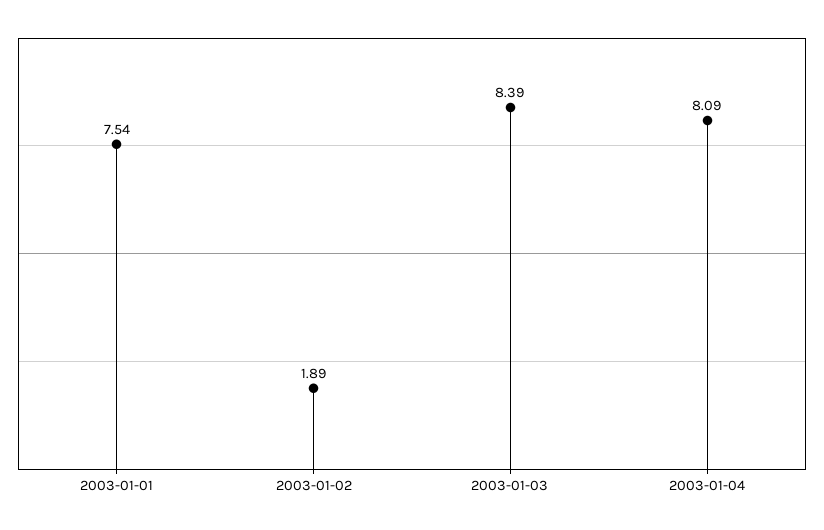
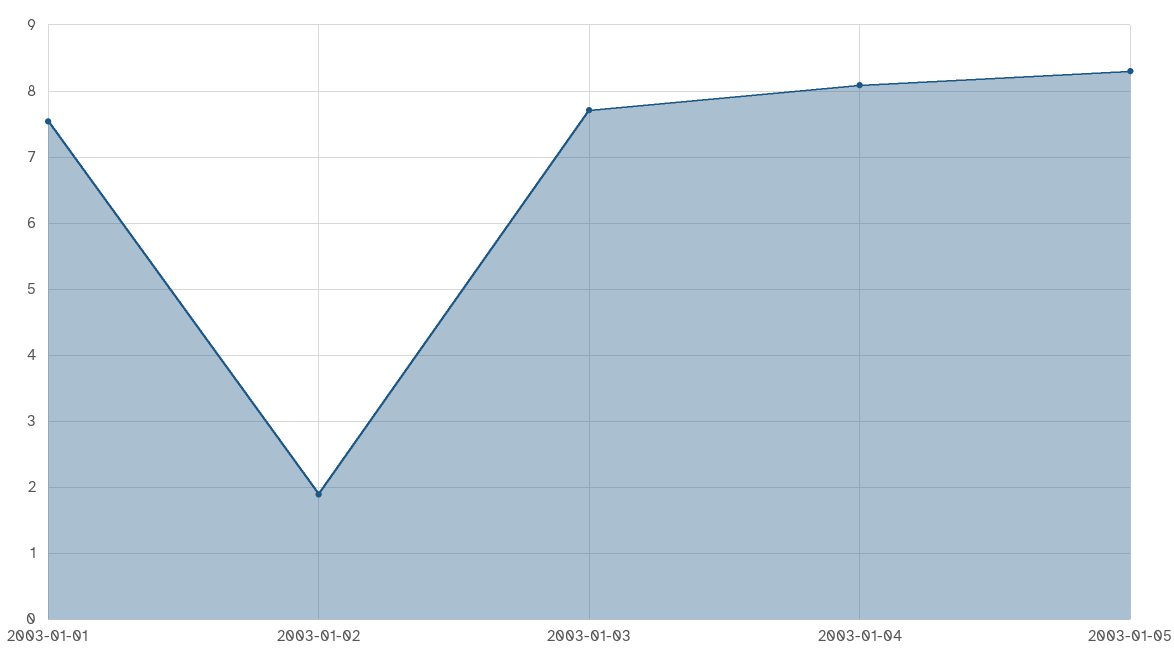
2003-01-03: 8.39 -> 7.7
2003-01-05: none -> 8.3

